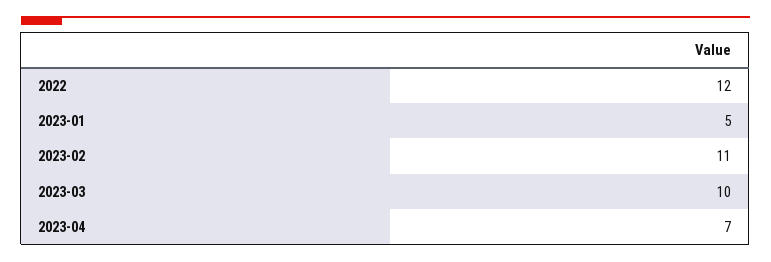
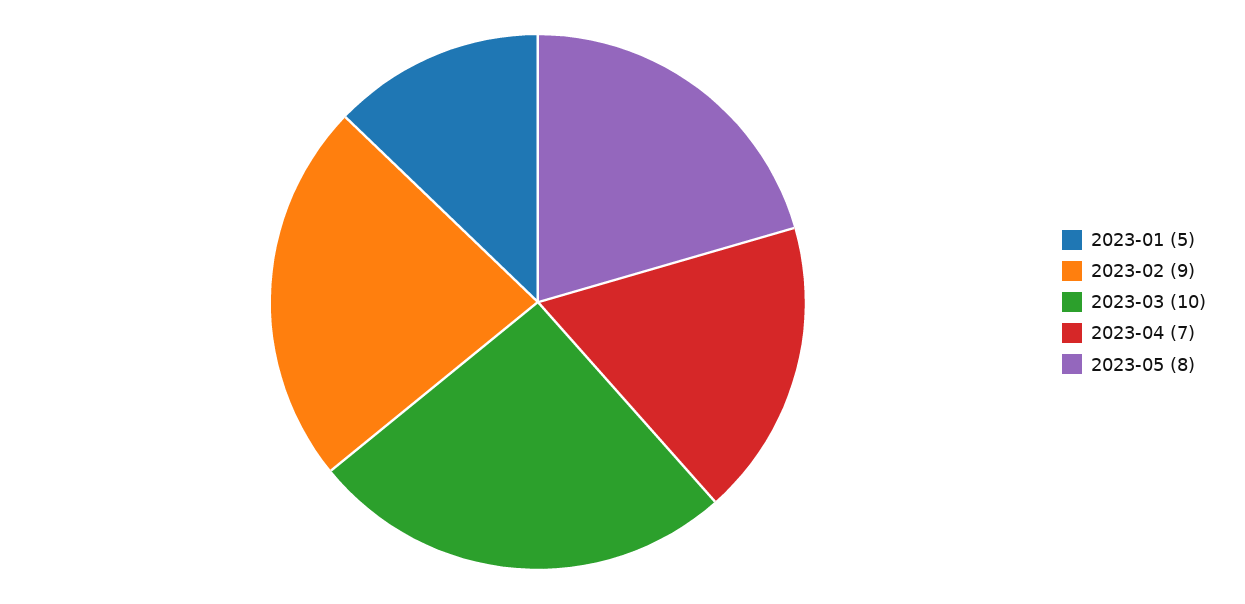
2022: 12 -> none
2023-02: 11 -> 9
2023-05: none -> 8

